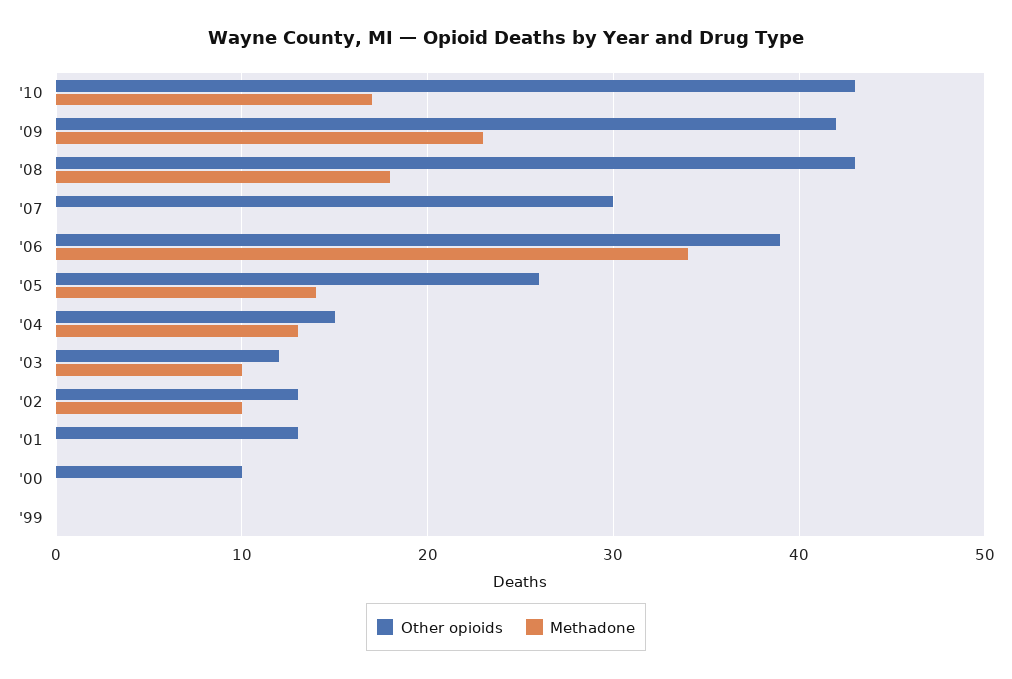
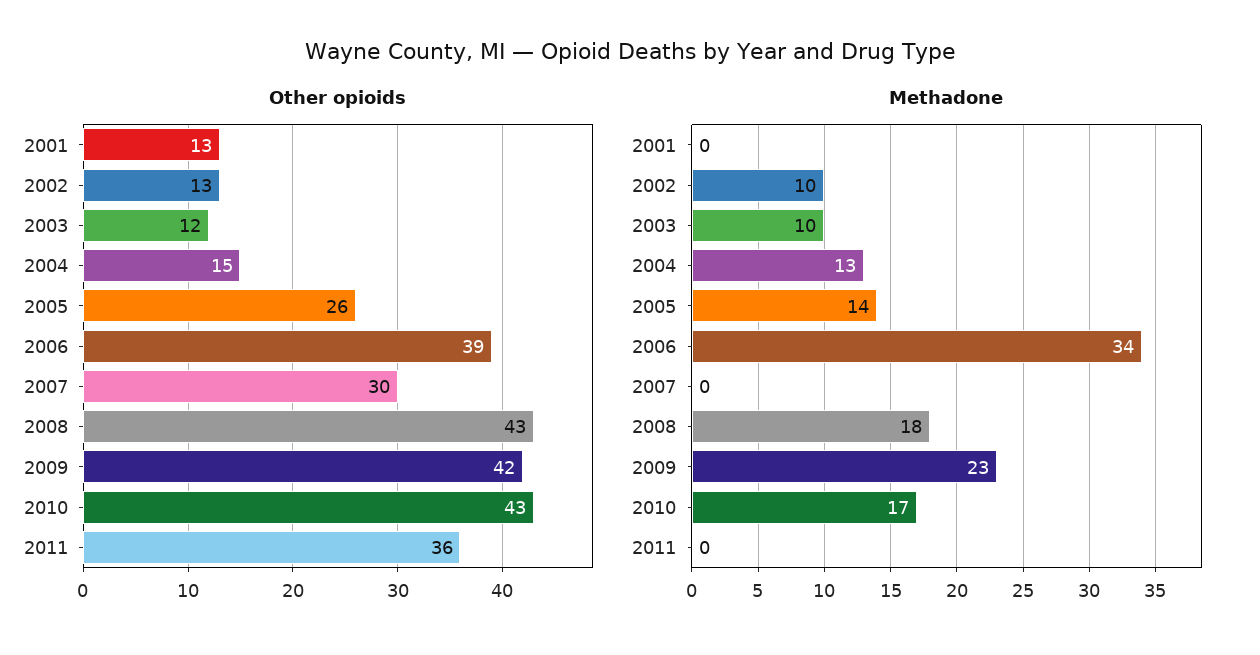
Other opioids, '00: 10 -> none
Methadone, '00: 0 -> none
Other opioids, '99: 0 -> none
Methadone, '99: 0 -> none
Other opioids, 2011: none -> 36
Methadone, 2011: none -> 0

